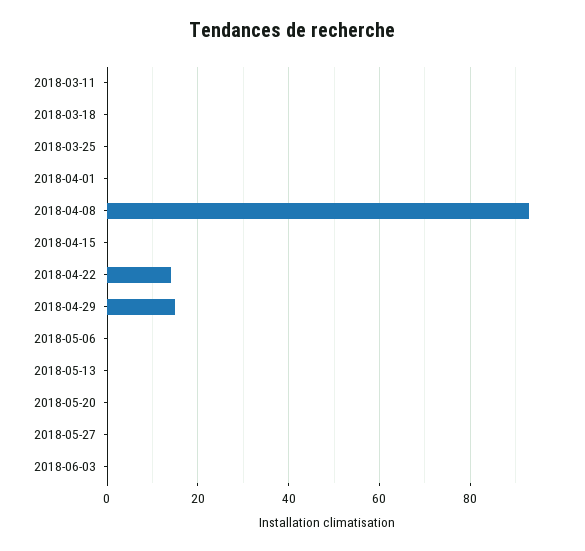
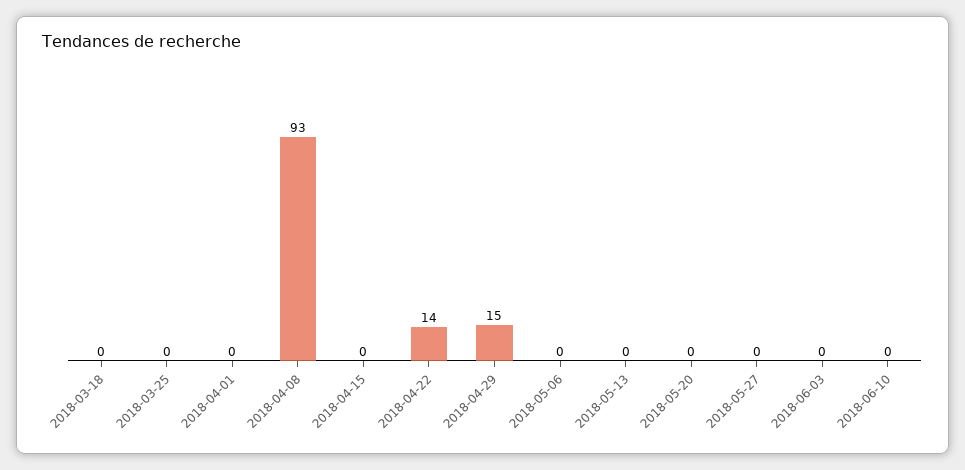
2018-03-11: 0 -> none
2018-06-10: none -> 0

